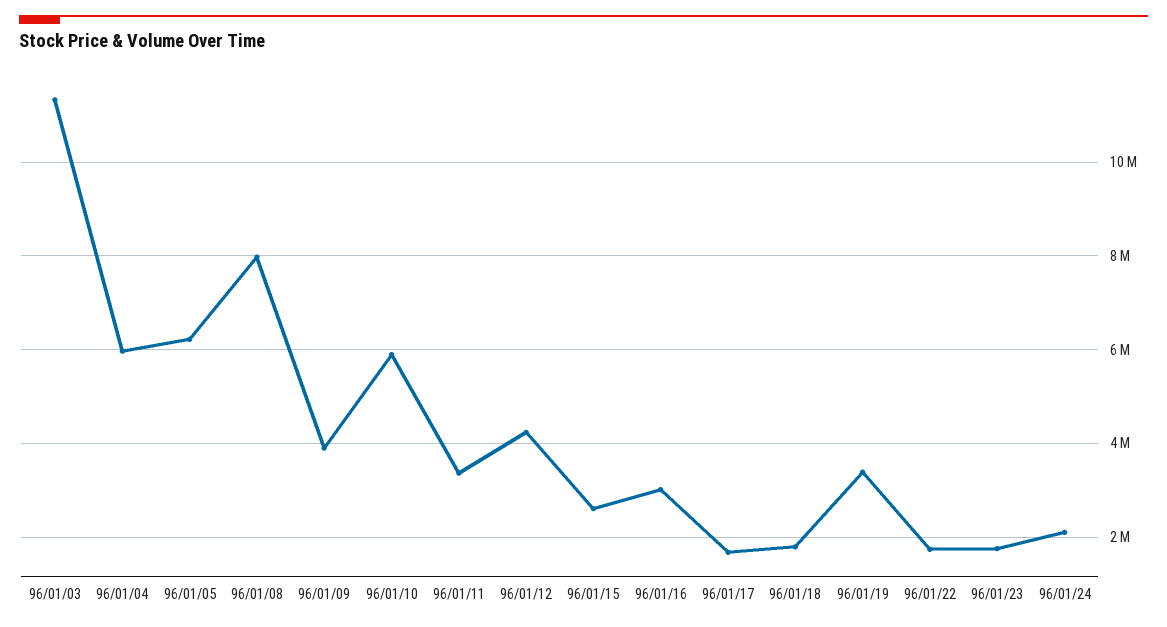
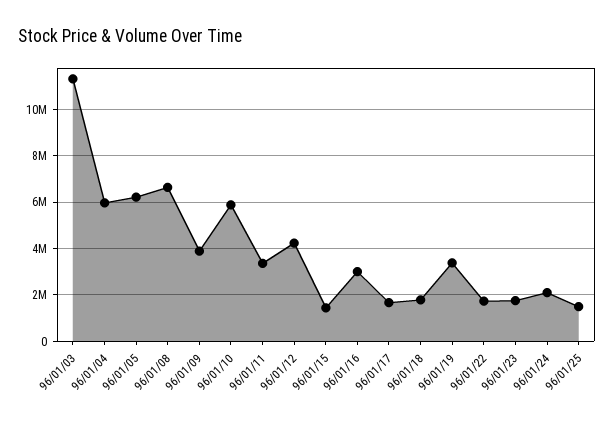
96/01/08: 8000000 -> 6500000
96/01/15: 2600000 -> 1500000
96/01/25: none -> 1500000

